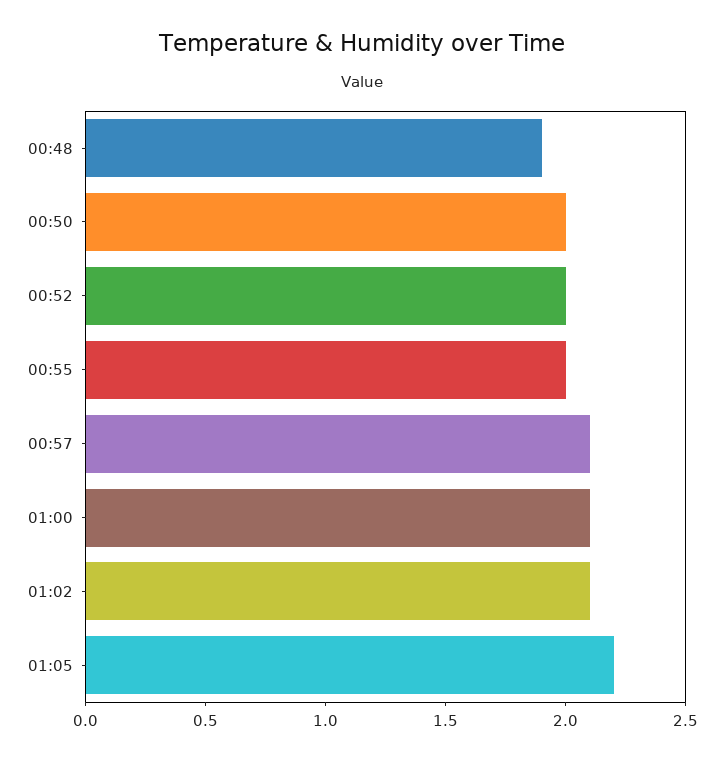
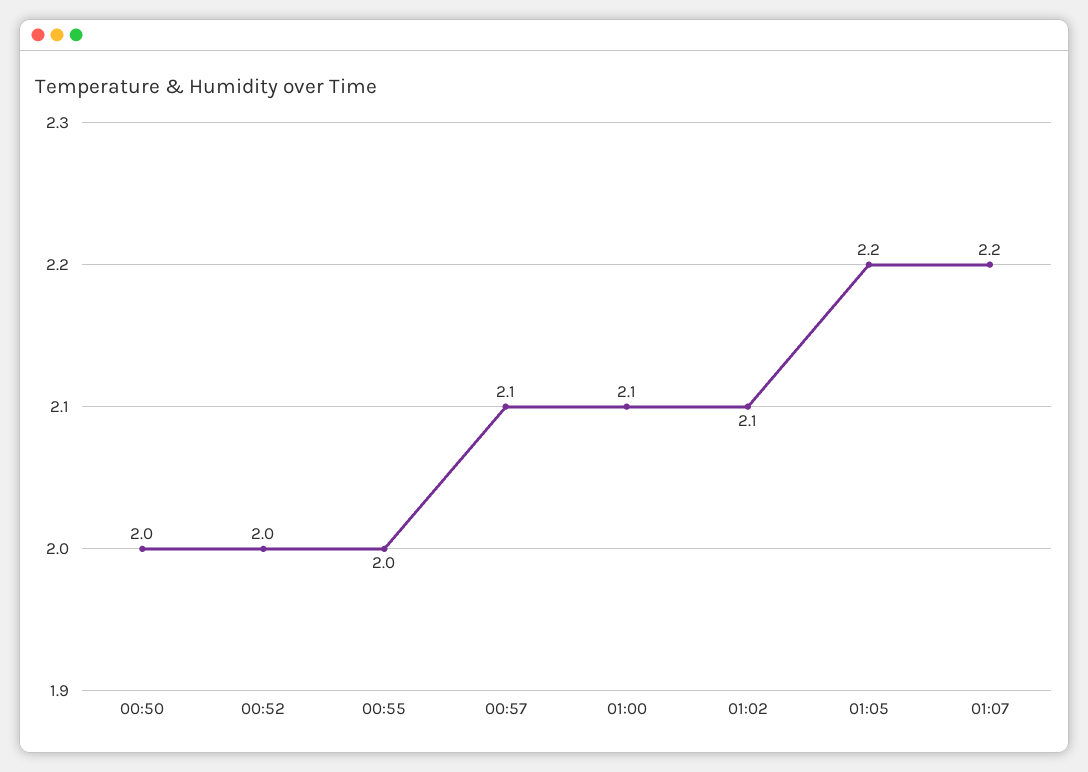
00:48: 1.9 -> none
01:07: none -> 2.2

